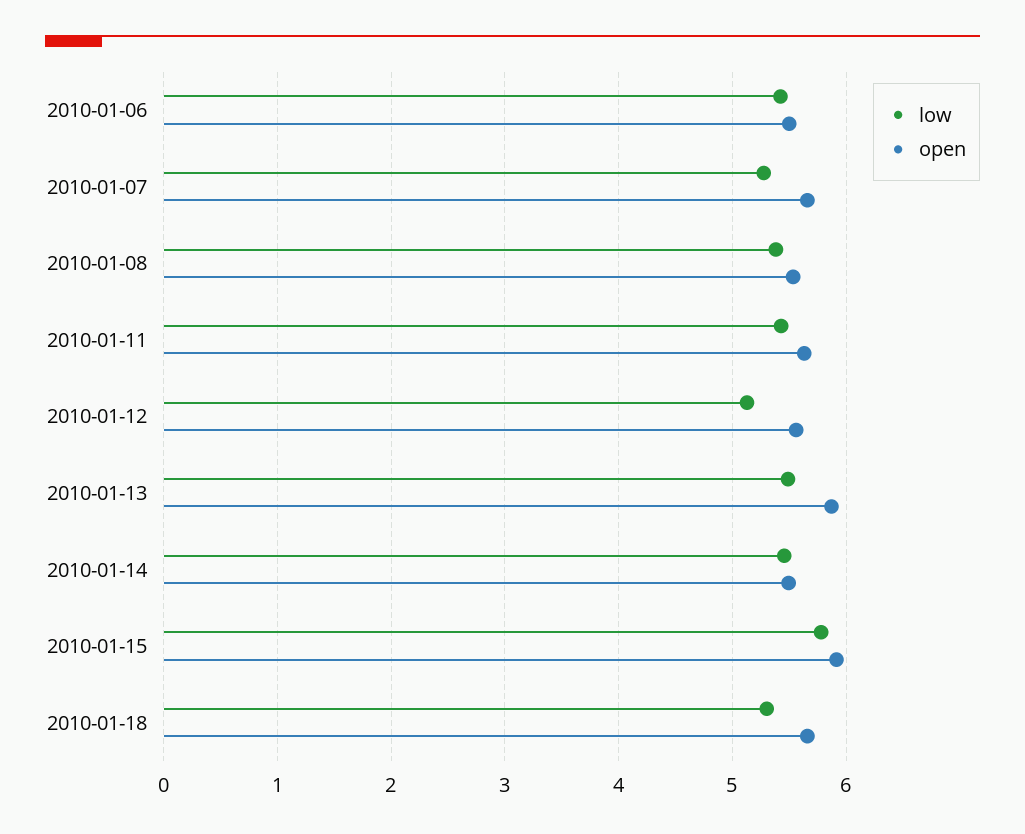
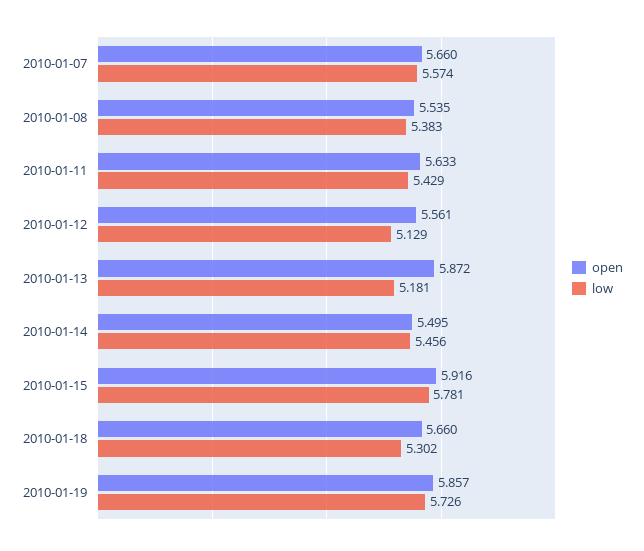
low, 2010-01-06: 5.4 -> none
open, 2010-01-06: 5.5 -> none
low, 2010-01-07: 5.3 -> 5.574
low, 2010-01-13: 5.5 -> 5.181
open, 2010-01-19: none -> 5.857
low, 2010-01-19: none -> 5.726

